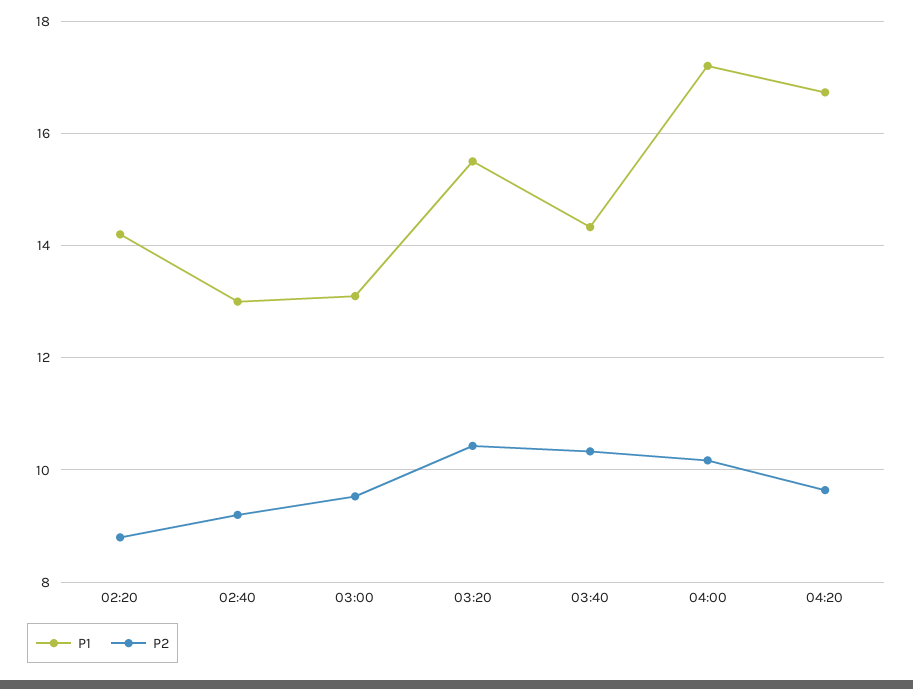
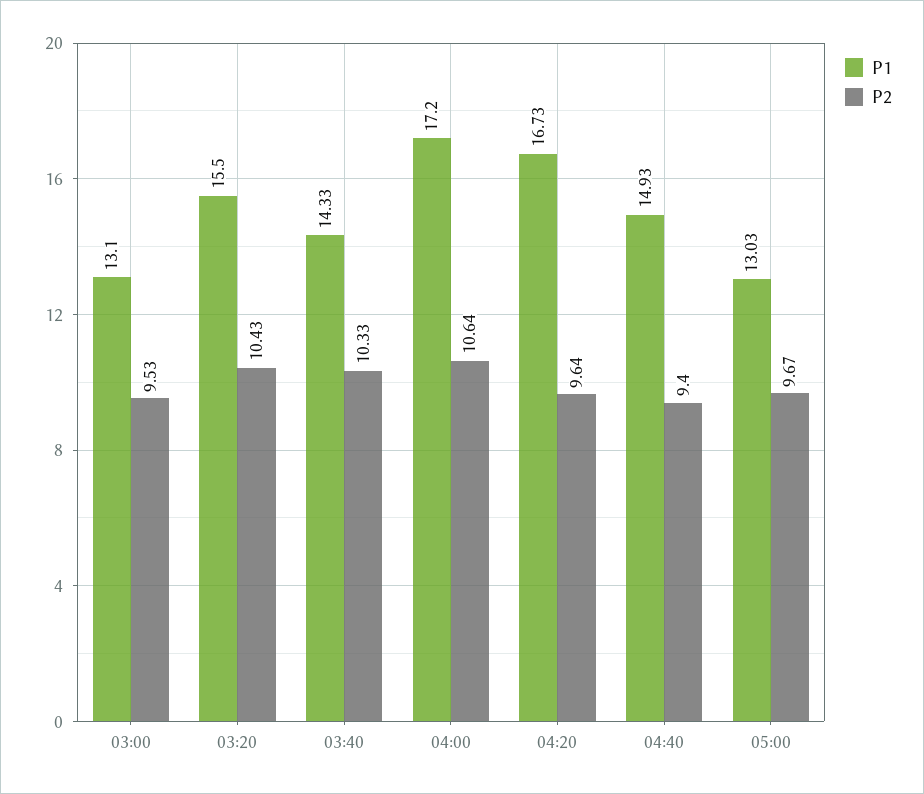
P1, 02:20: 14.2 -> none
P2, 02:20: 8.8 -> none
P1, 02:40: 13 -> none
P2, 02:40: 9.2 -> none
P2, 04:00: 10.2 -> 10.64
P1, 04:40: none -> 14.93
P2, 04:40: none -> 9.4
P1, 05:00: none -> 13.03
P2, 05:00: none -> 9.67

